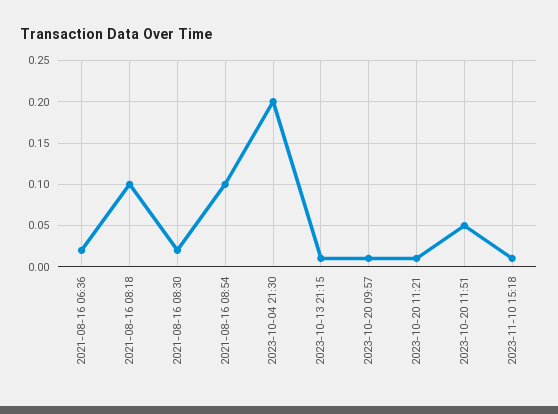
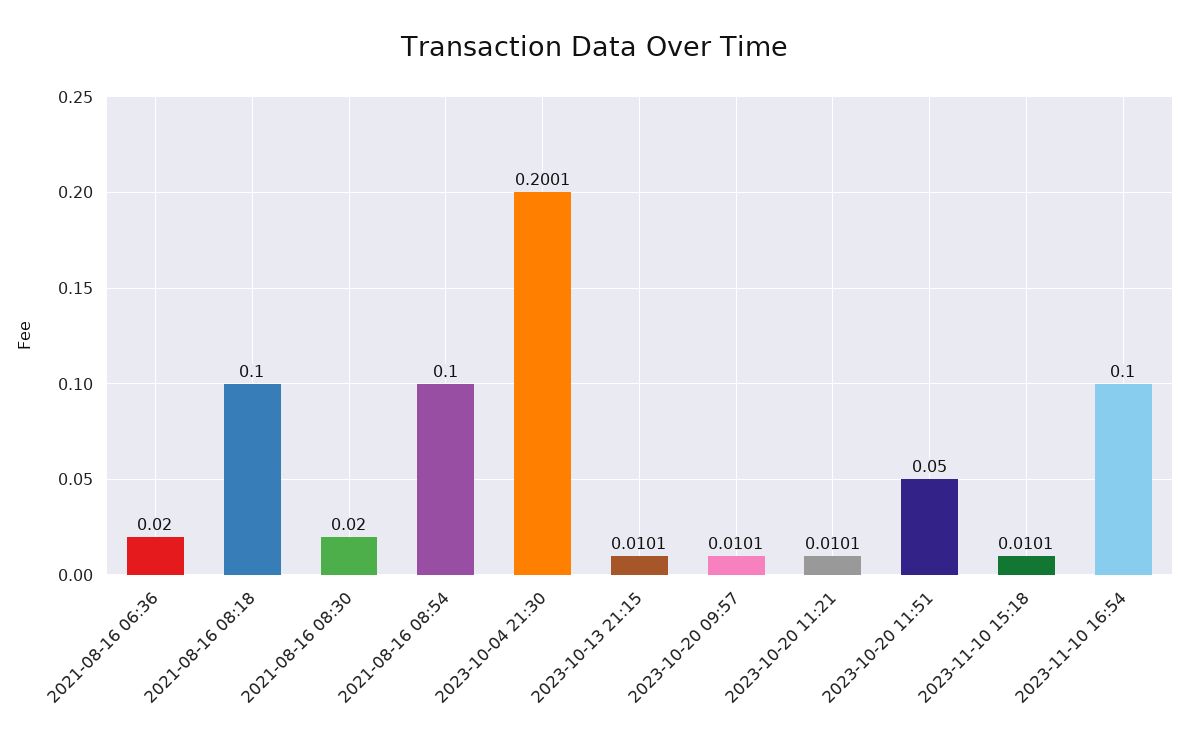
2023-11-10 16:54: none -> 0.1

